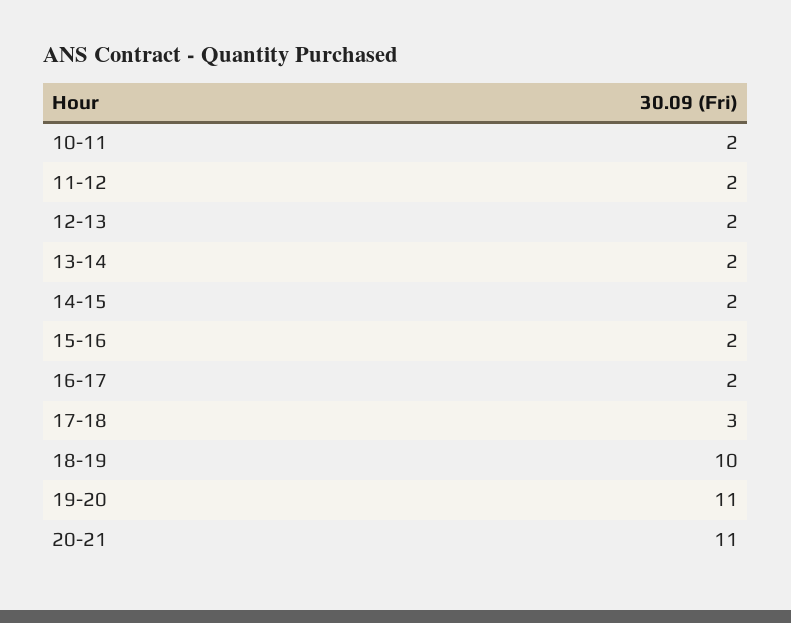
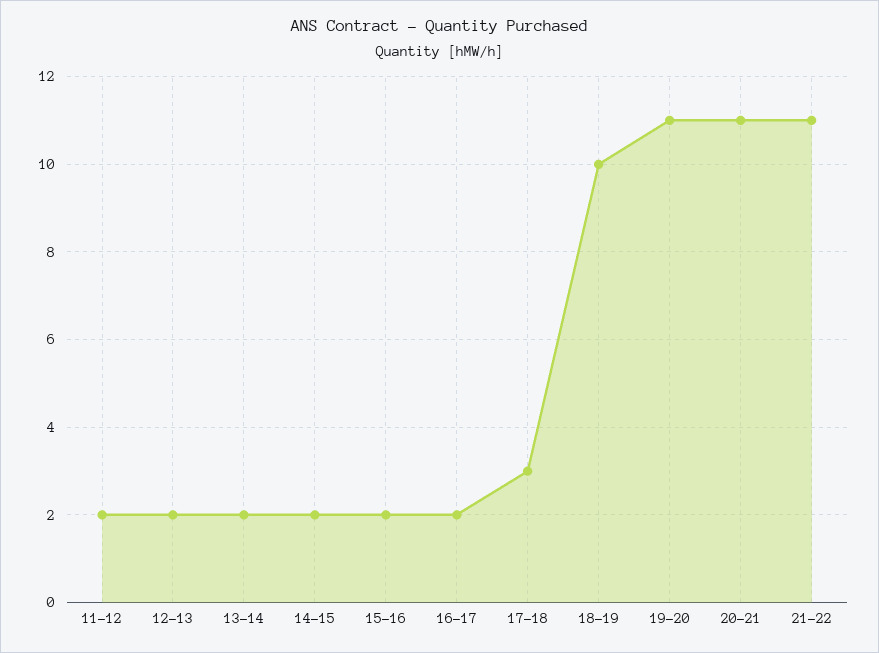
10-11: 2 -> none
21-22: none -> 11

